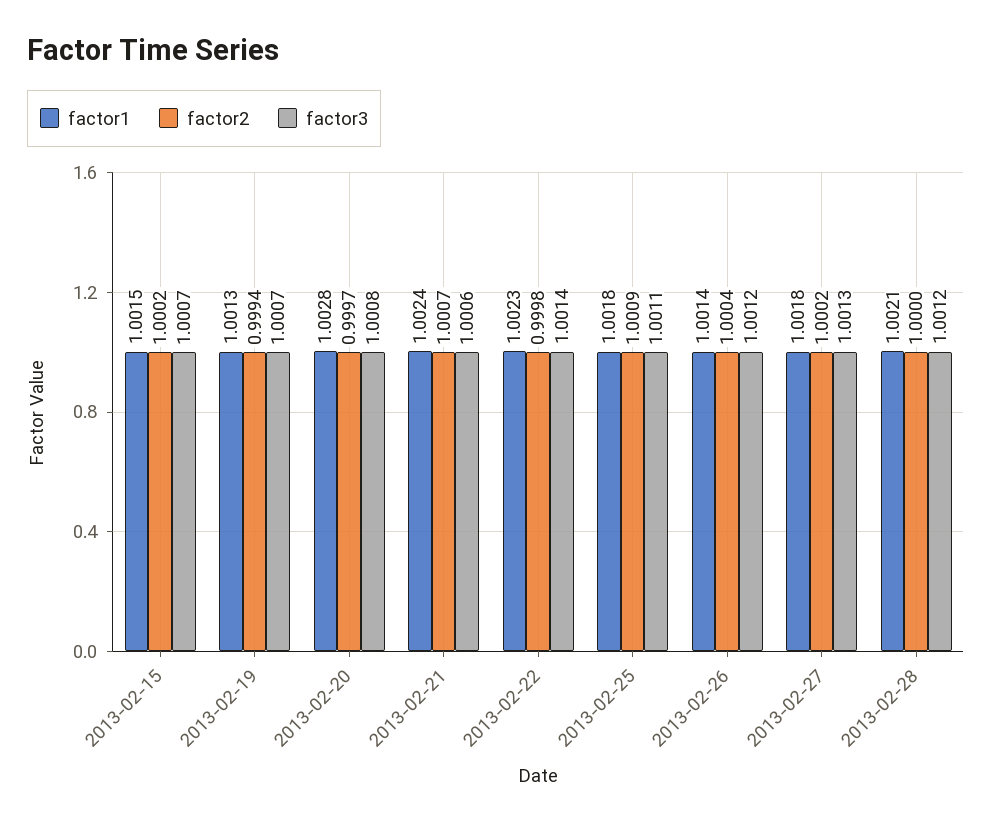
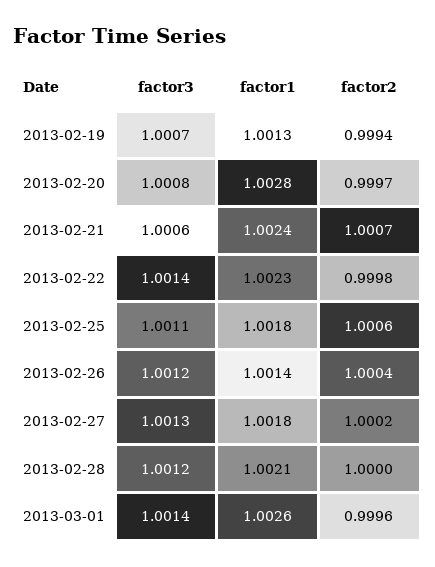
factor1, 2013-02-15: 1.0015 -> none
factor2, 2013-02-15: 1.0002 -> none
factor3, 2013-02-15: 1.0007 -> none
factor2, 2013-02-25: 1.0009 -> 1.0006
factor3, 2013-03-01: none -> 1.0014
factor1, 2013-03-01: none -> 1.0026
factor2, 2013-03-01: none -> 0.9996

